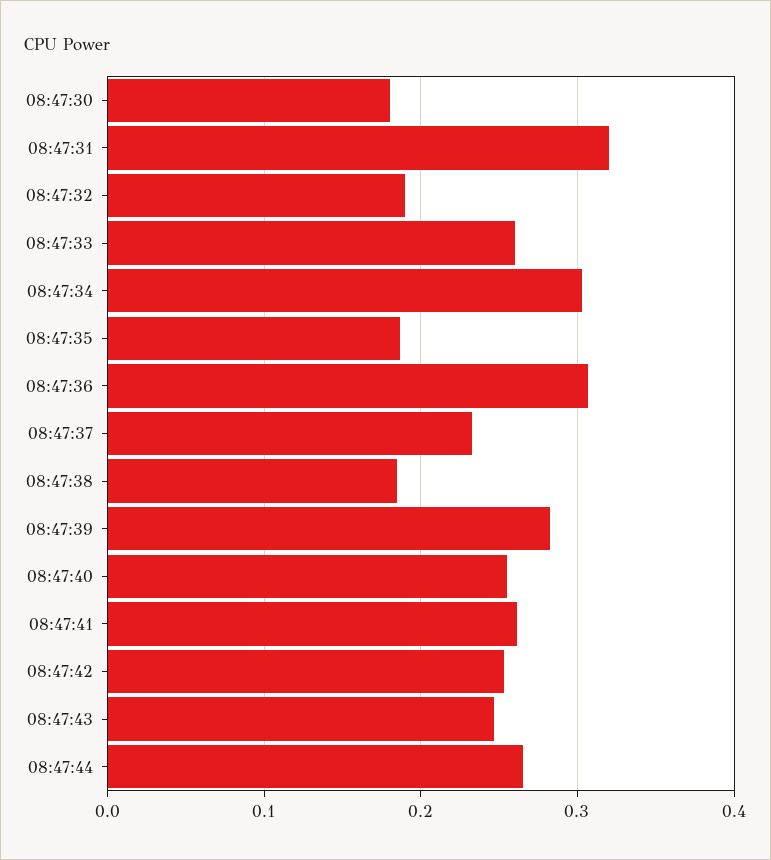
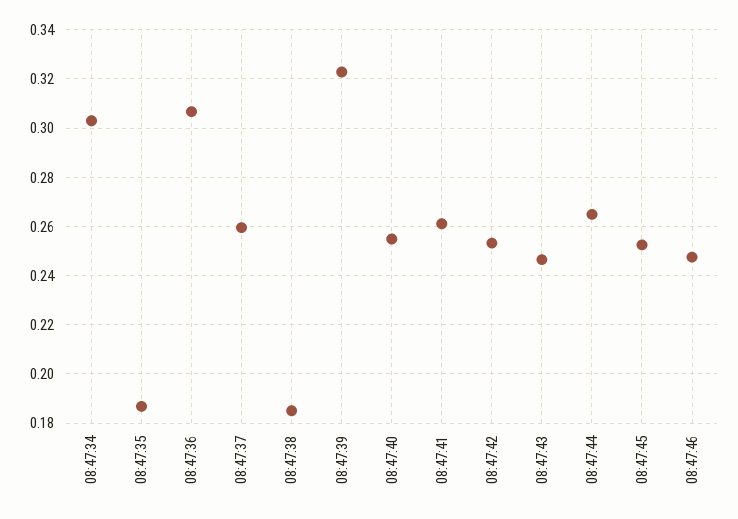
08:47:30: 0.18 -> none
08:47:31: 0.32 -> none
08:47:32: 0.19 -> none
08:47:33: 0.26 -> none
08:47:37: 0.23 -> 0.26
08:47:39: 0.28 -> 0.3225
08:47:45: none -> 0.2525
08:47:46: none -> 0.2475

